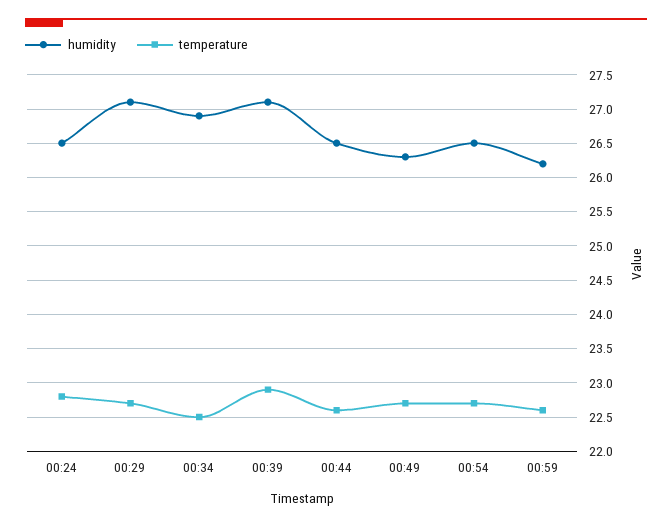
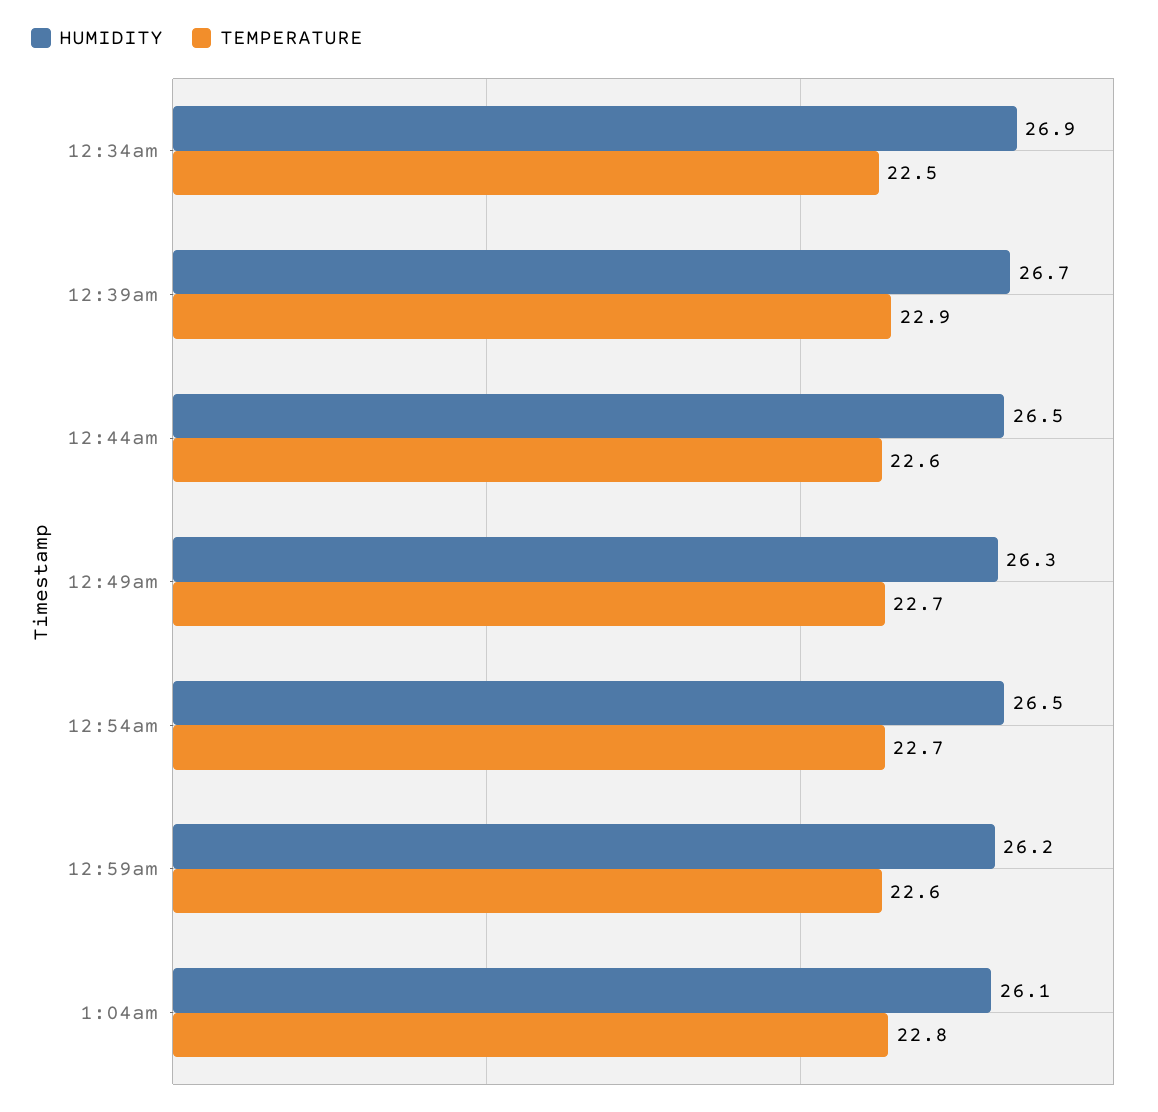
humidity, 00:24: 26.5 -> none
temperature, 00:24: 22.8 -> none
humidity, 00:29: 27.1 -> none
temperature, 00:29: 22.7 -> none
humidity, 00:39: 27.1 -> 26.7
humidity, 1:04am: none -> 26.1
temperature, 1:04am: none -> 22.8

